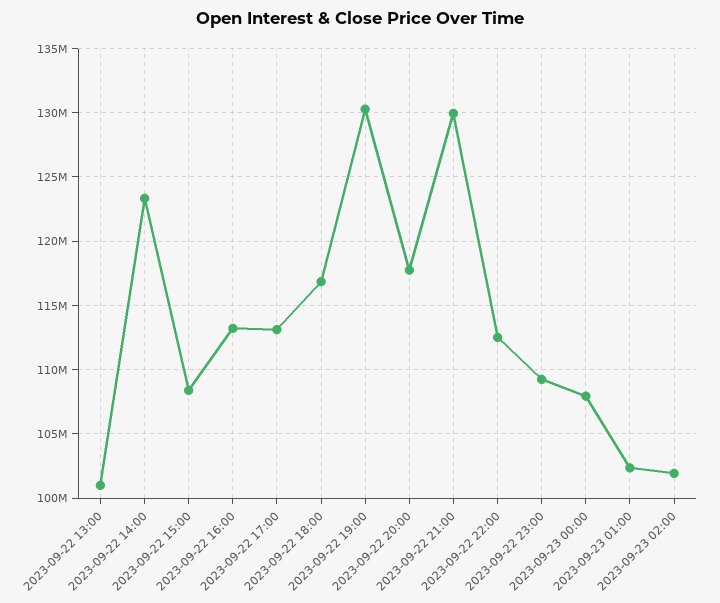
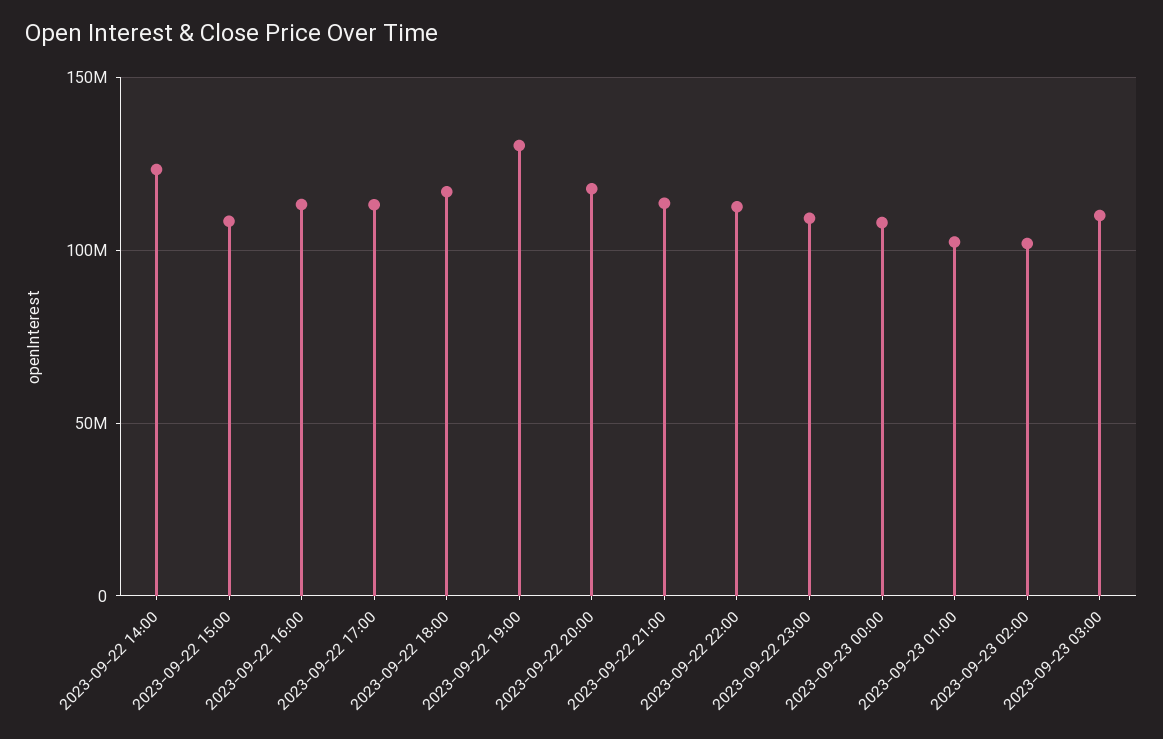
2023-09-22 13:00: 101000000 -> none
2023-09-22 21:00: 130000000 -> 115000000
2023-09-23 03:00: none -> 110000000

